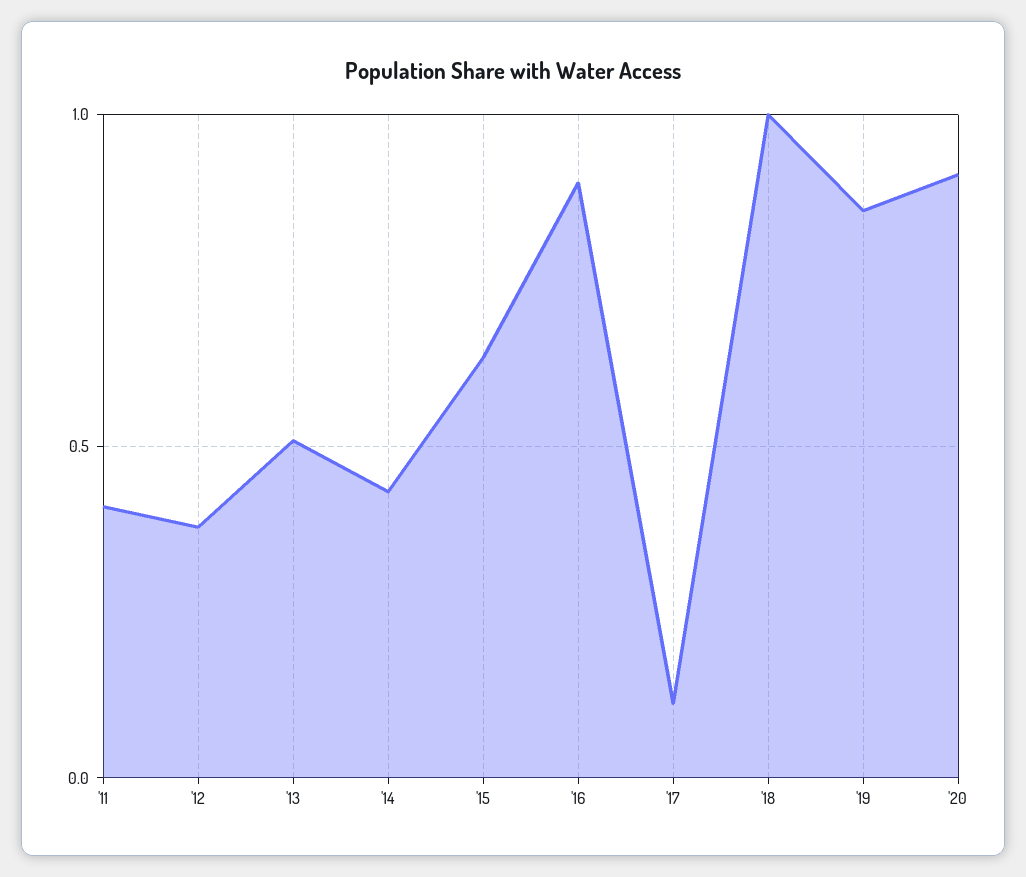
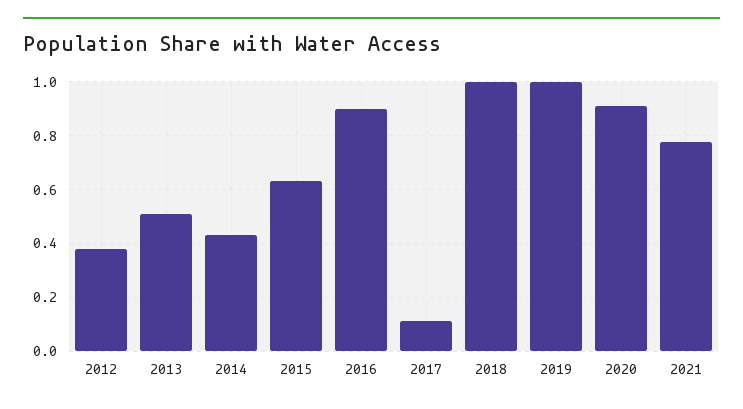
'11: 0.4 -> none
'19: 0.85 -> 1
2021: none -> 0.775

